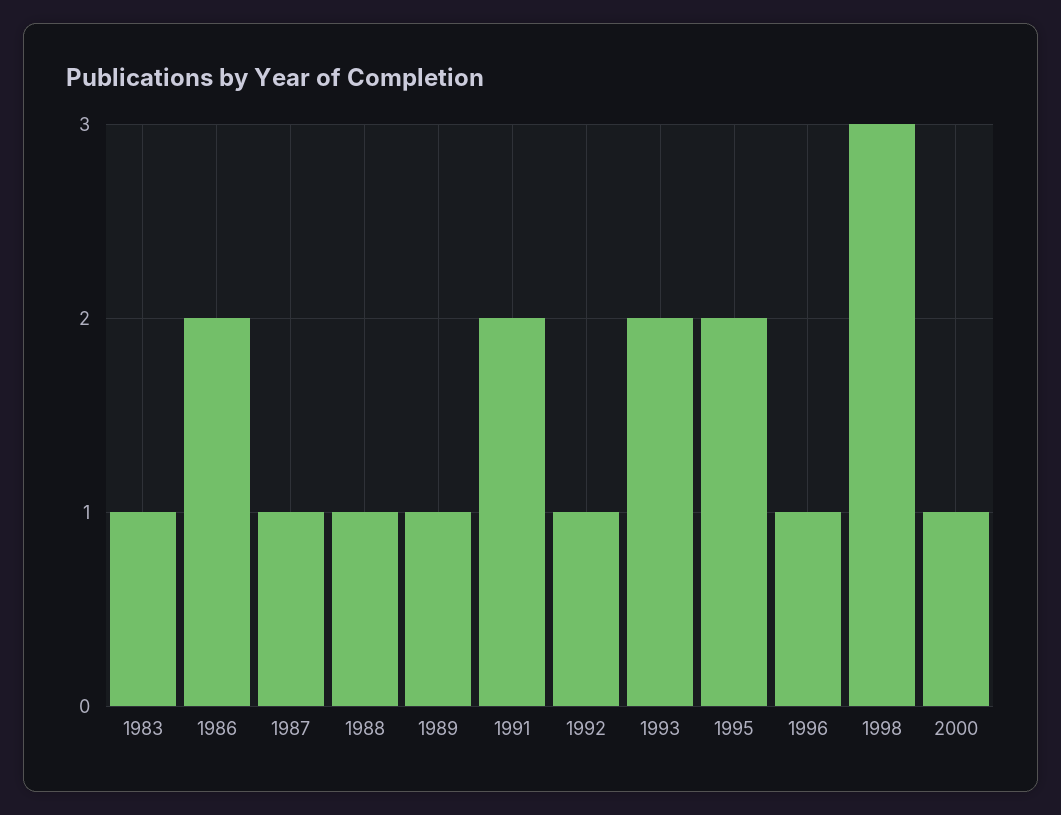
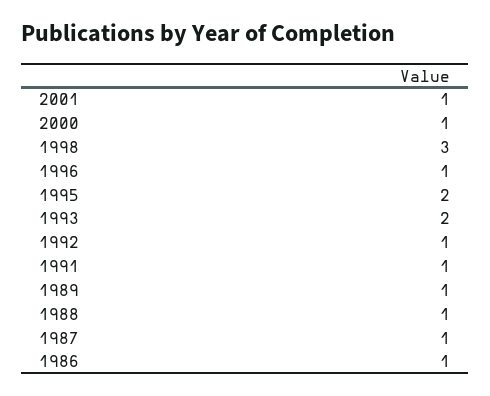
1983: 1 -> none
1986: 2 -> 1
1991: 2 -> 1
2001: none -> 1

